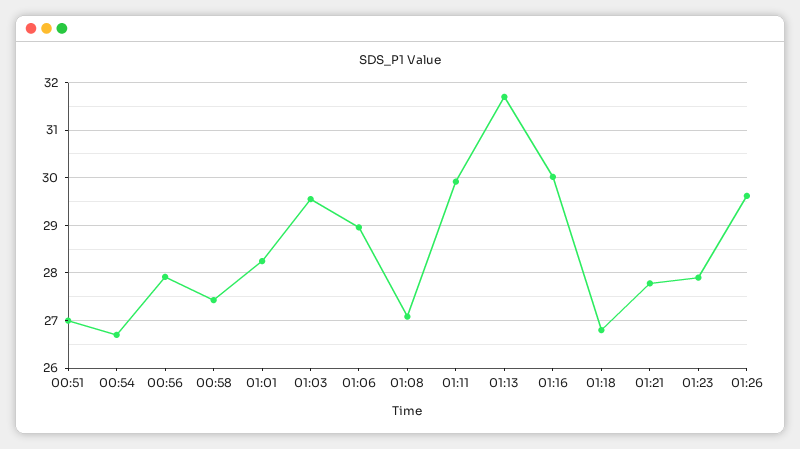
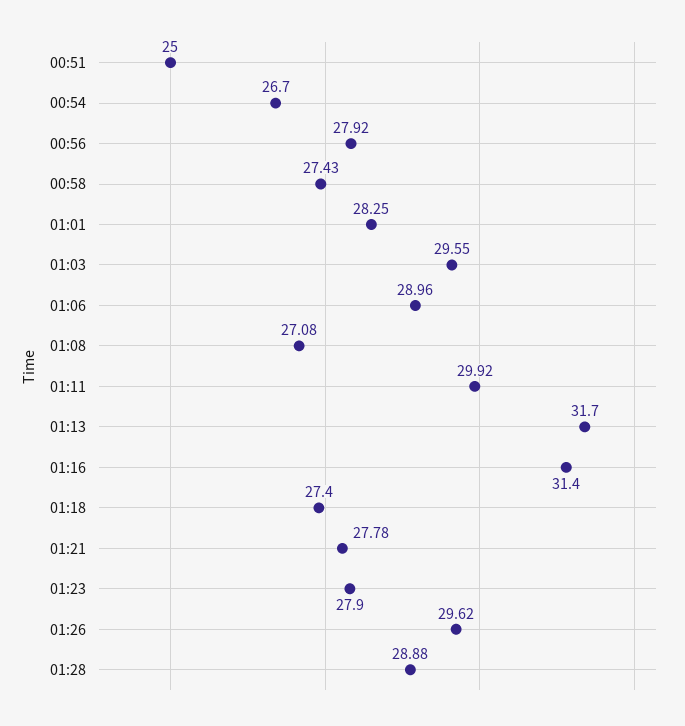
00:51: 27 -> 25
01:16: 30 -> 31.4
01:18: 26.8 -> 27.4
01:28: none -> 28.88

